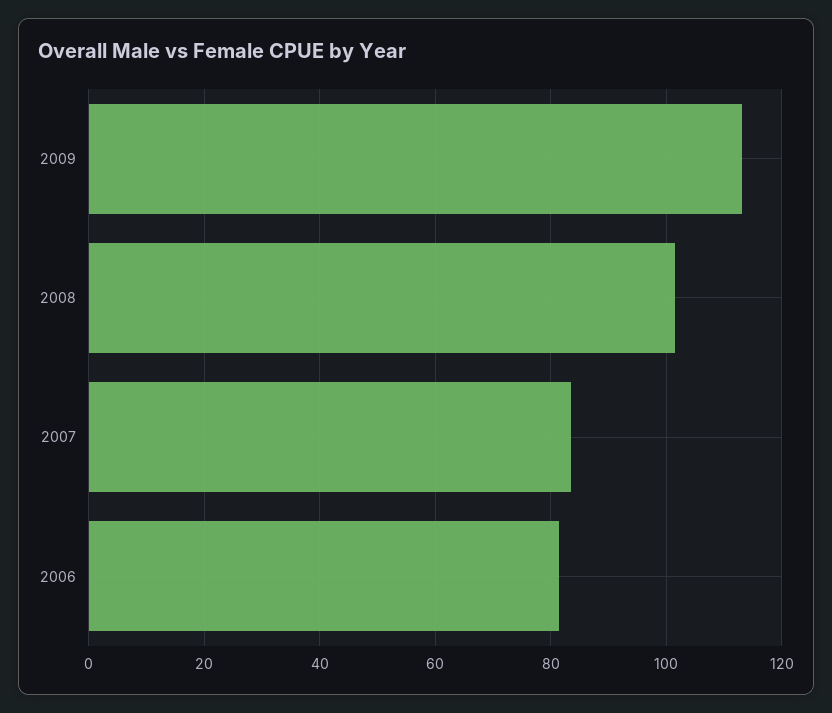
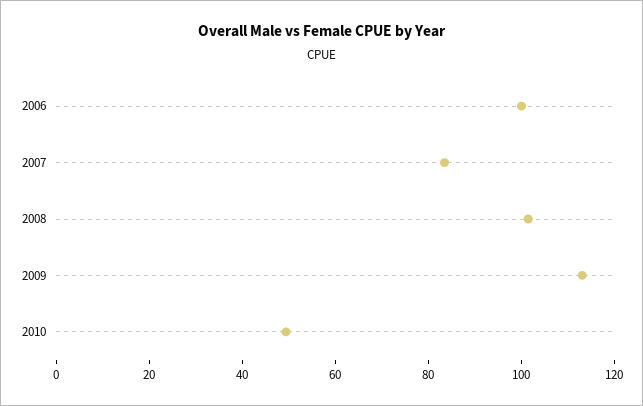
2006: 82 -> 100
2010: none -> 50

